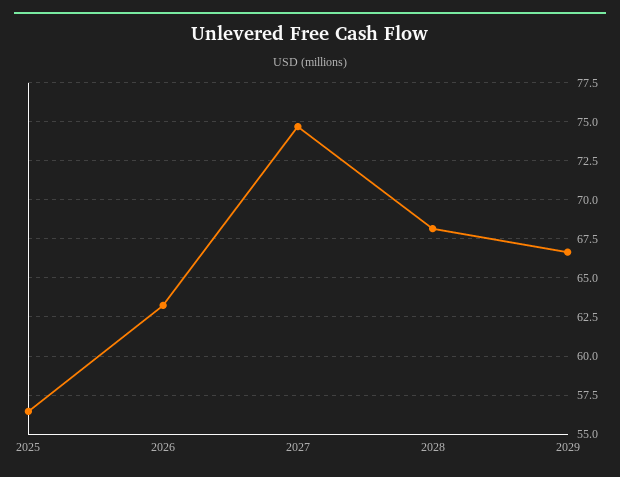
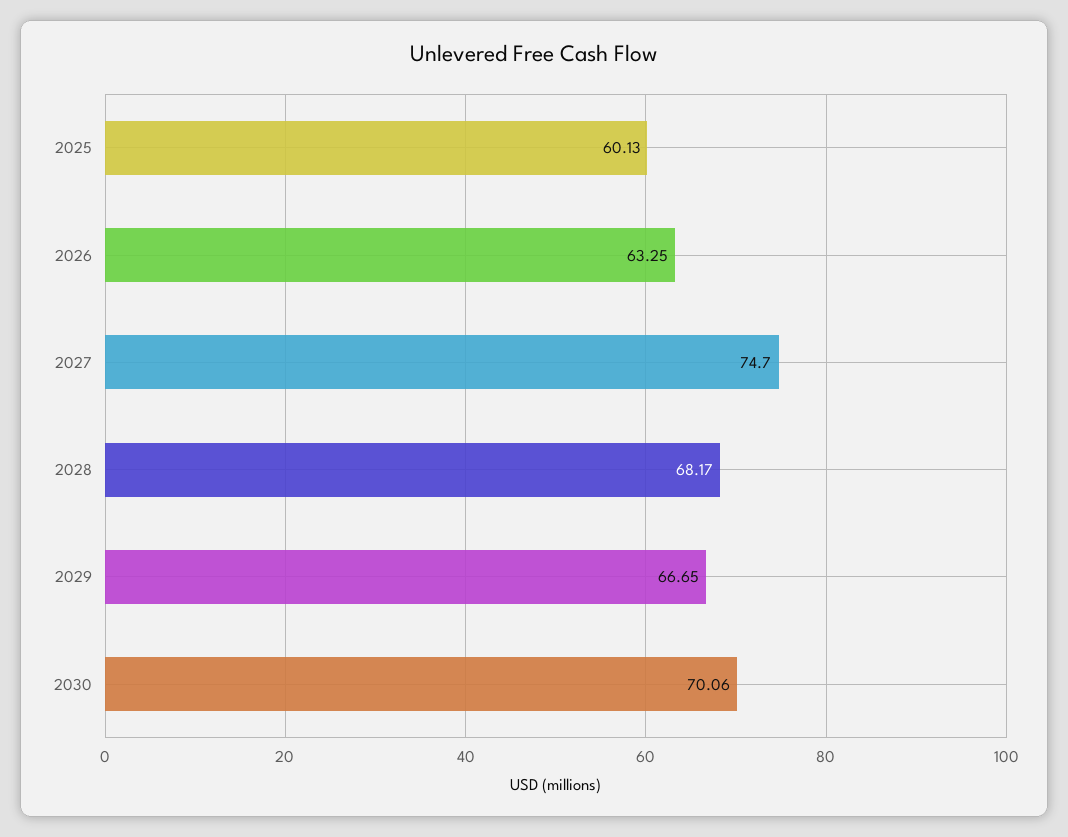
2025: 56.5 -> 60.13
2030: none -> 70.06

